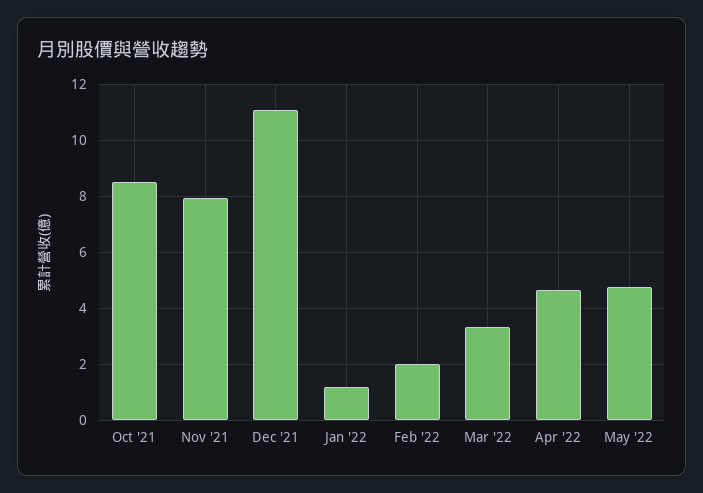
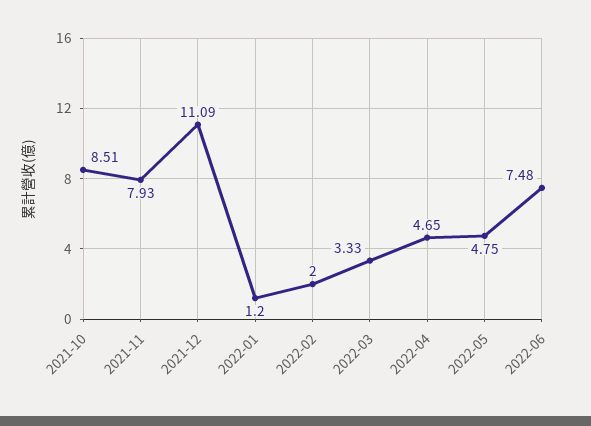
2022-06: none -> 7.48

